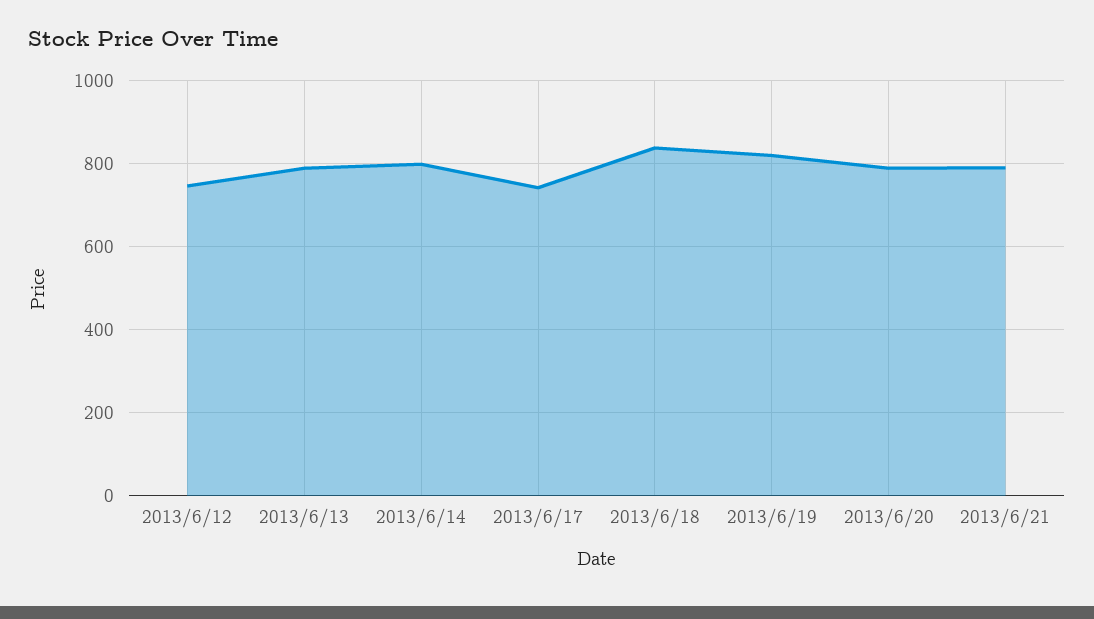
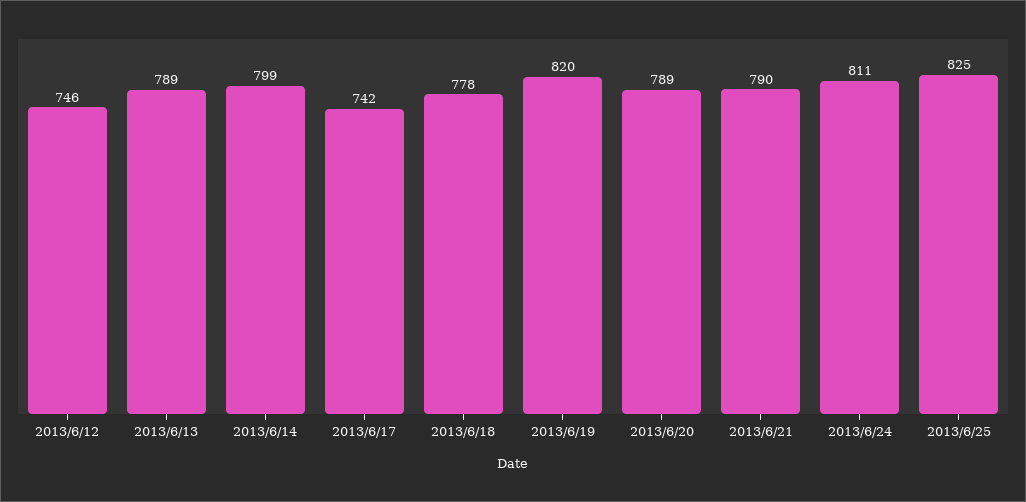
2013/6/18: 840 -> 778
2013/6/24: none -> 811
2013/6/25: none -> 825

